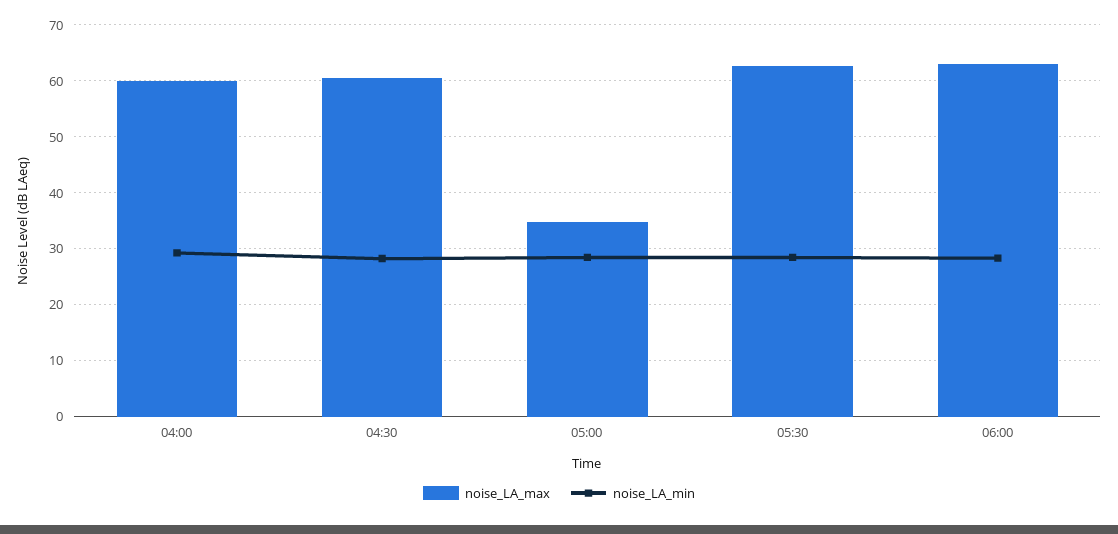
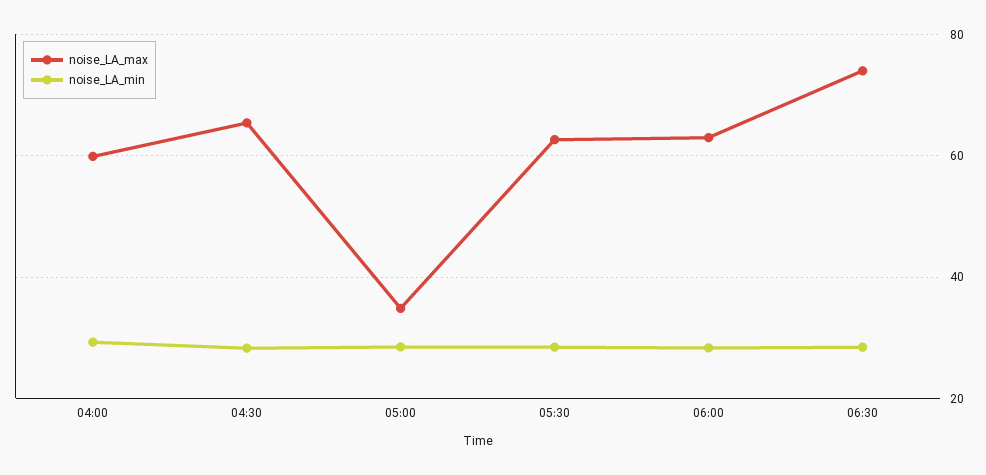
noise_LA_max, 04:30: 60 -> 66
noise_LA_max, 06:30: none -> 74
noise_LA_min, 06:30: none -> 28

